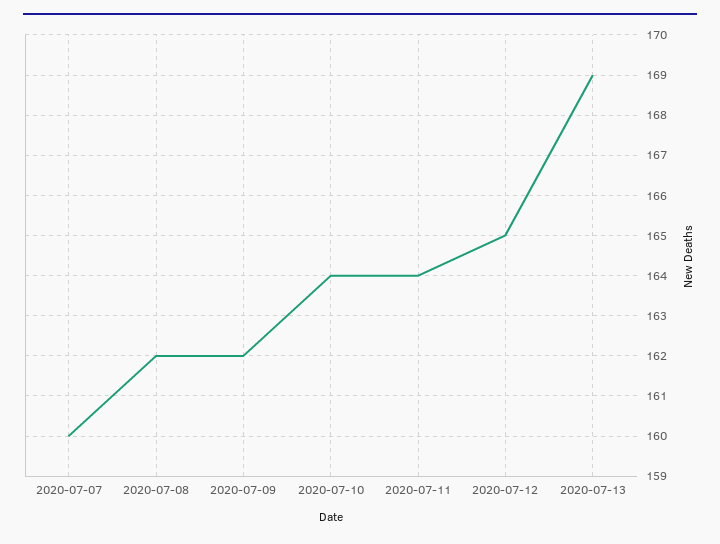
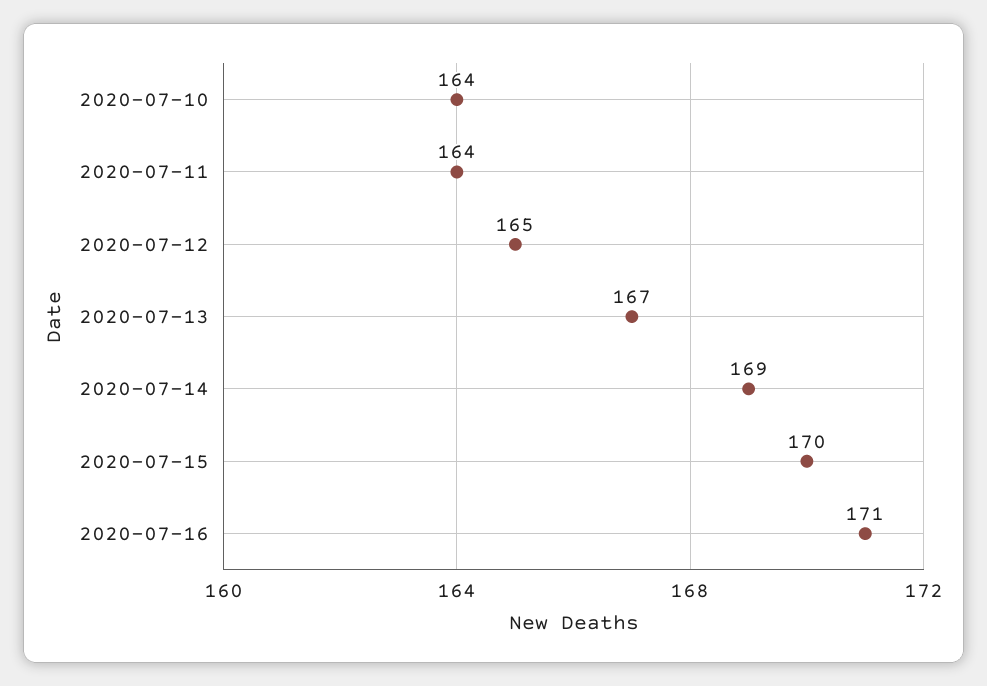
2020-07-07: 160 -> none
2020-07-08: 162 -> none
2020-07-09: 162 -> none
2020-07-13: 169 -> 167
2020-07-14: none -> 169
2020-07-15: none -> 170
2020-07-16: none -> 171

